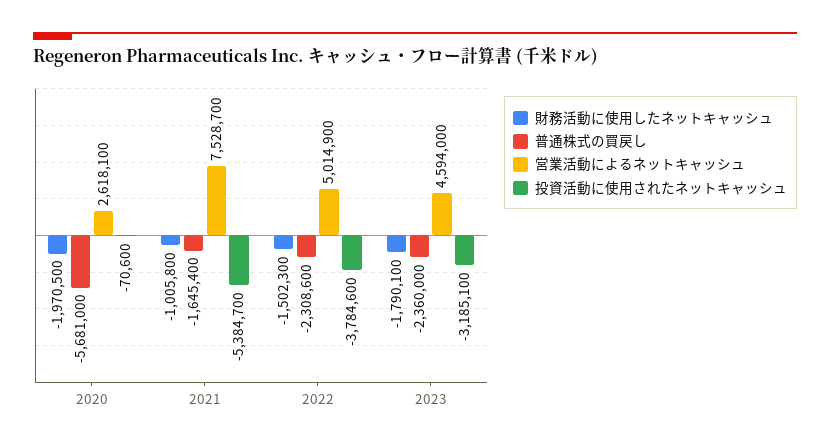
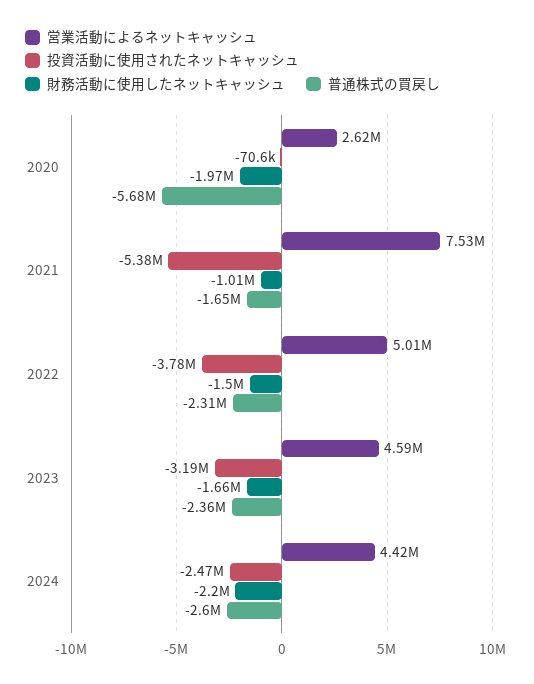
財務活動に使用したネットキャッシュ, 2023: -1790100 -> -1660000
営業活動によるネットキャッシュ, 2024: none -> 4420000
投資活動に使用されたネットキャッシュ, 2024: none -> -2470000
財務活動に使用したネットキャッシュ, 2024: none -> -2200000
普通株式の買戻し, 2024: none -> -2600000

